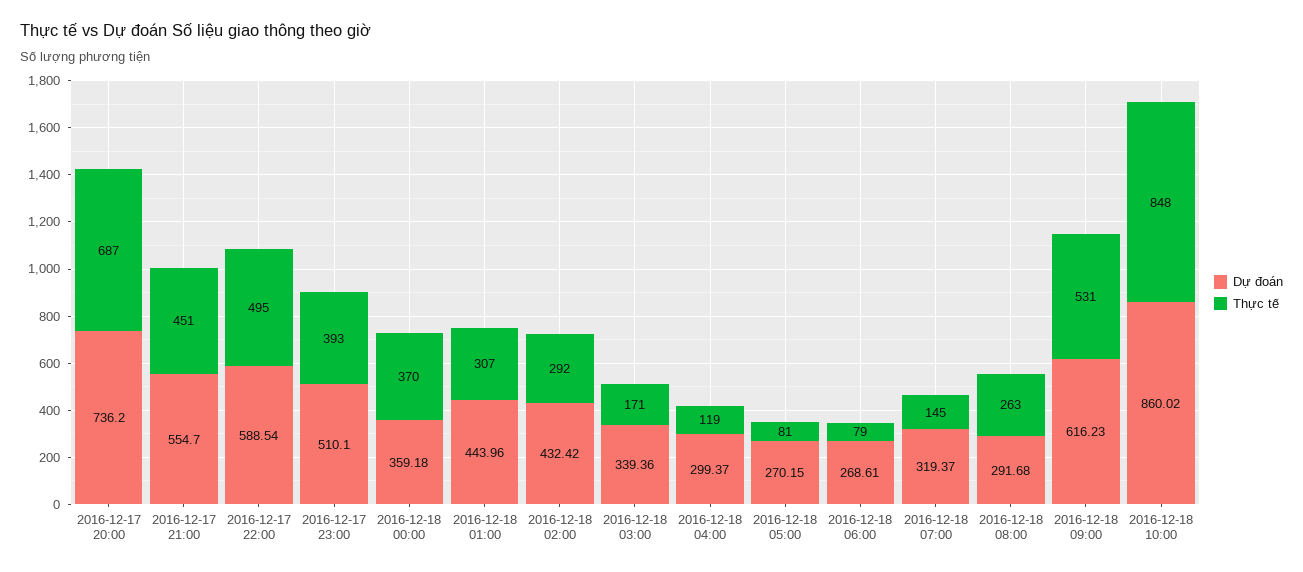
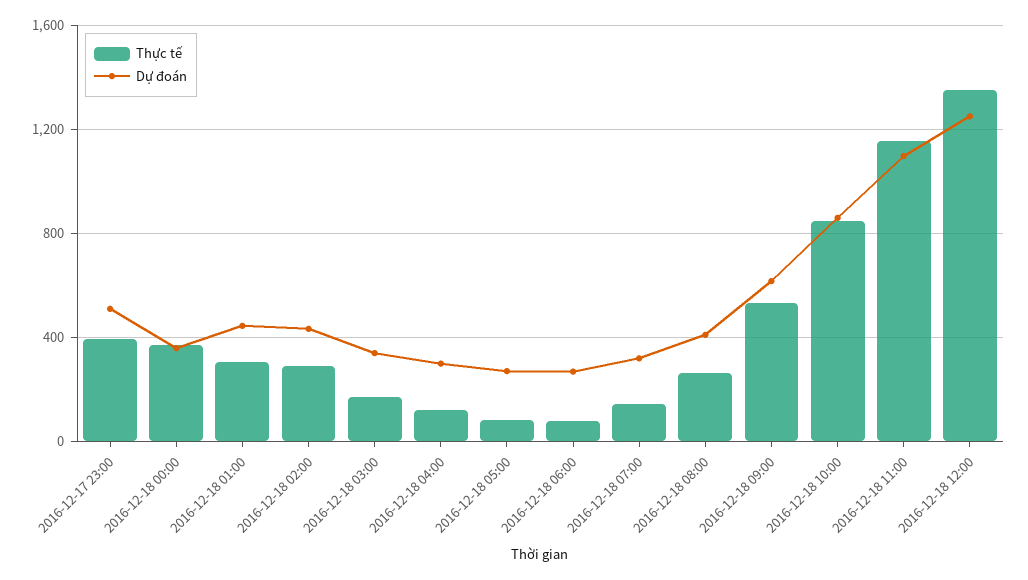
Dự đoán, 2016-12-17 20:00: 736.2 -> none
Thực tế, 2016-12-17 20:00: 687 -> none
Dự đoán, 2016-12-17 21:00: 554.7 -> none
Thực tế, 2016-12-17 21:00: 451 -> none
Dự đoán, 2016-12-17 22:00: 588.54 -> none
Thực tế, 2016-12-17 22:00: 495 -> none
Dự đoán, 2016-12-18 08:00: 291.68 -> 400
Thực tế, 2016-12-18 11:00: none -> 1150
Dự đoán, 2016-12-18 11:00: none -> 1100
Thực tế, 2016-12-18 12:00: none -> 1350
Dự đoán, 2016-12-18 12:00: none -> 1250

